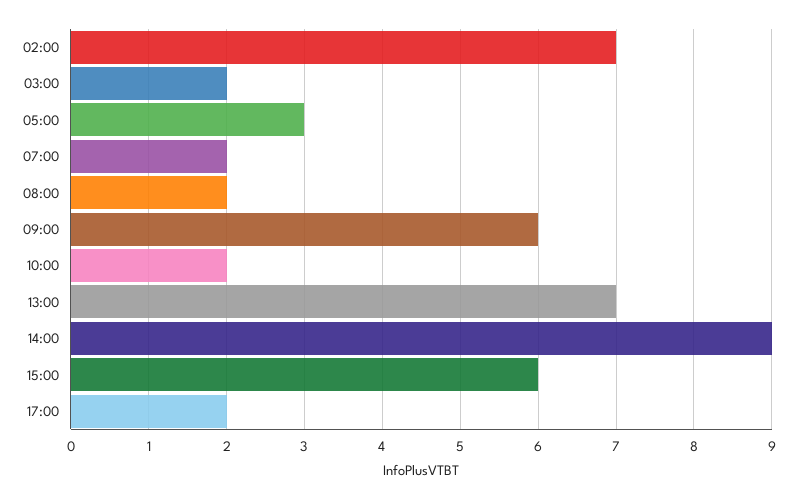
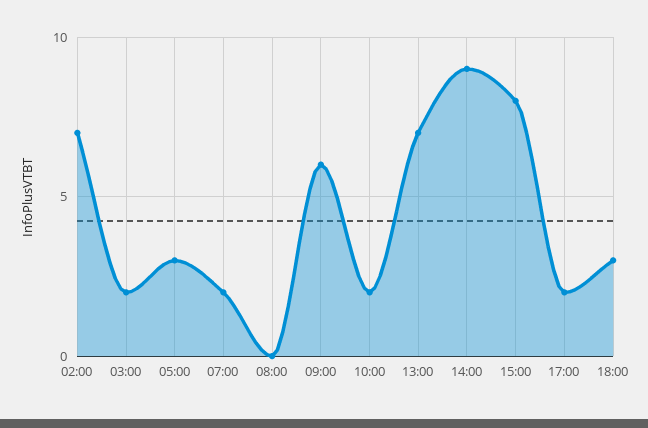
08:00: 2 -> 0
15:00: 6 -> 8
18:00: none -> 3

